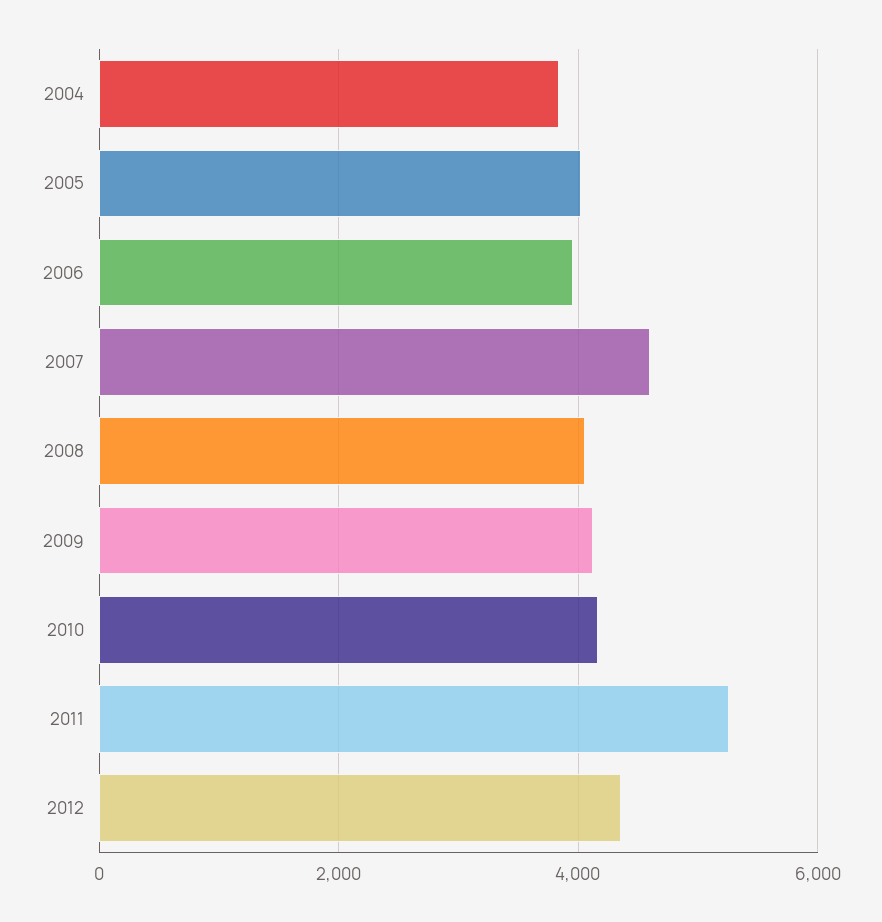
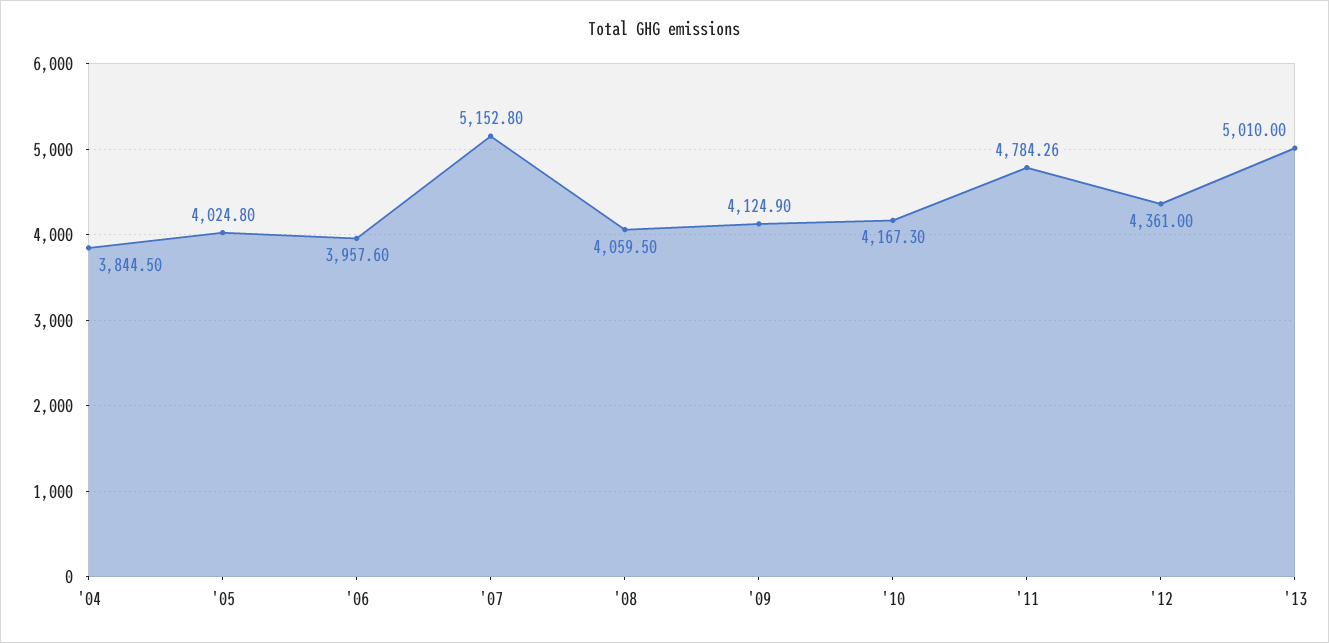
2007: 4600 -> 5152.8
2011: 5200 -> 4784.26
'13: none -> 5010

